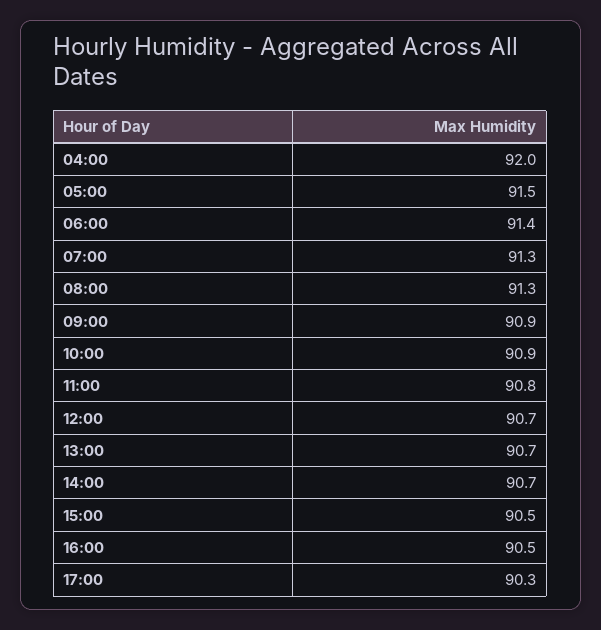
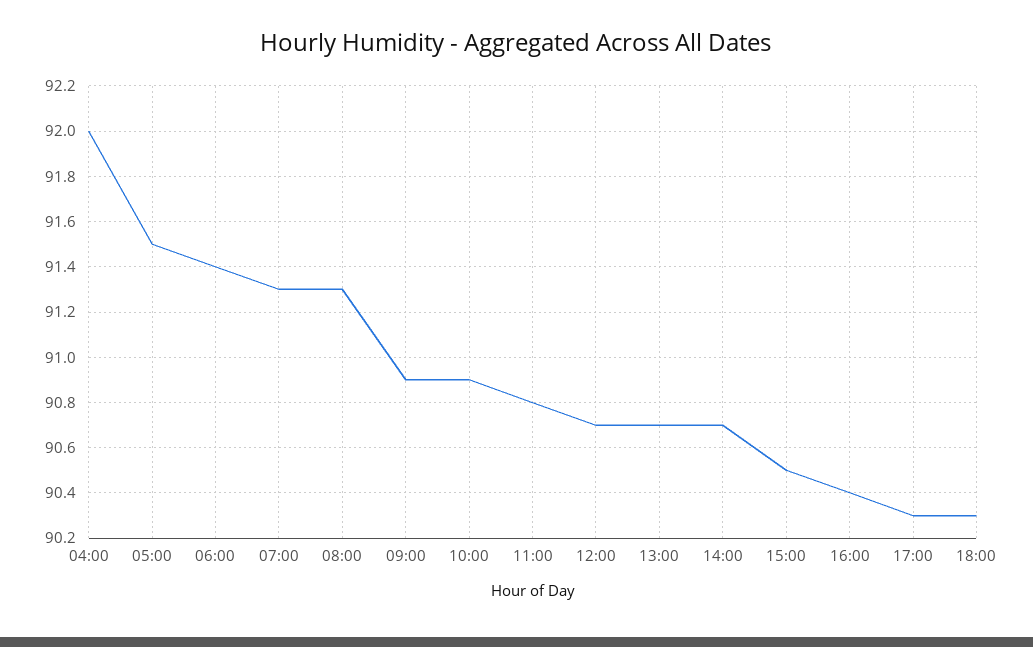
16:00: 90.5 -> 90.4
18:00: none -> 90.3

